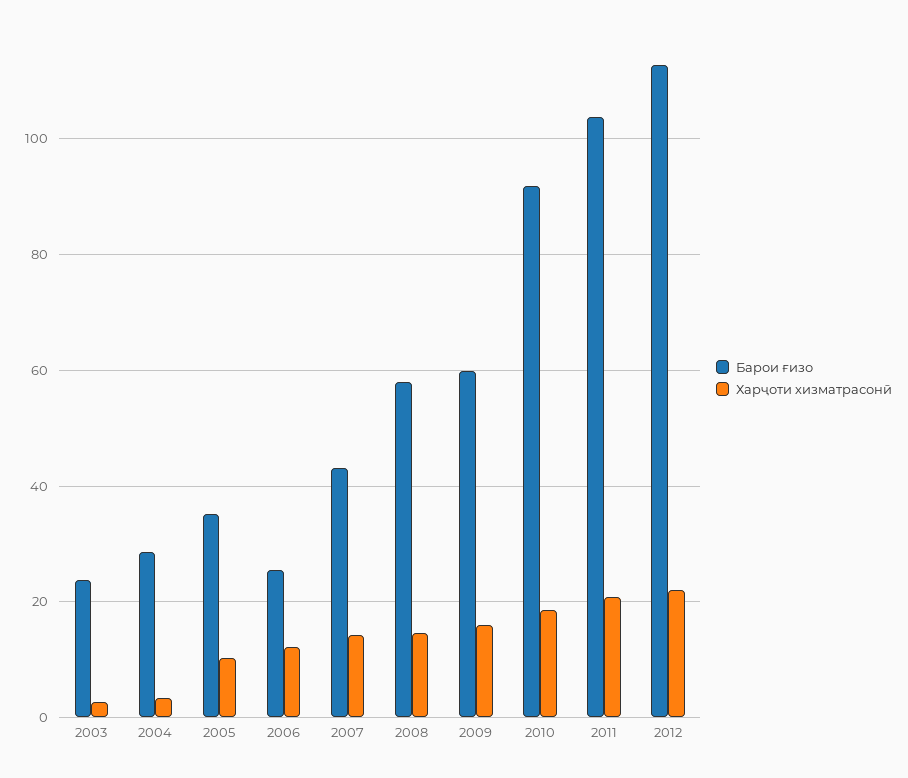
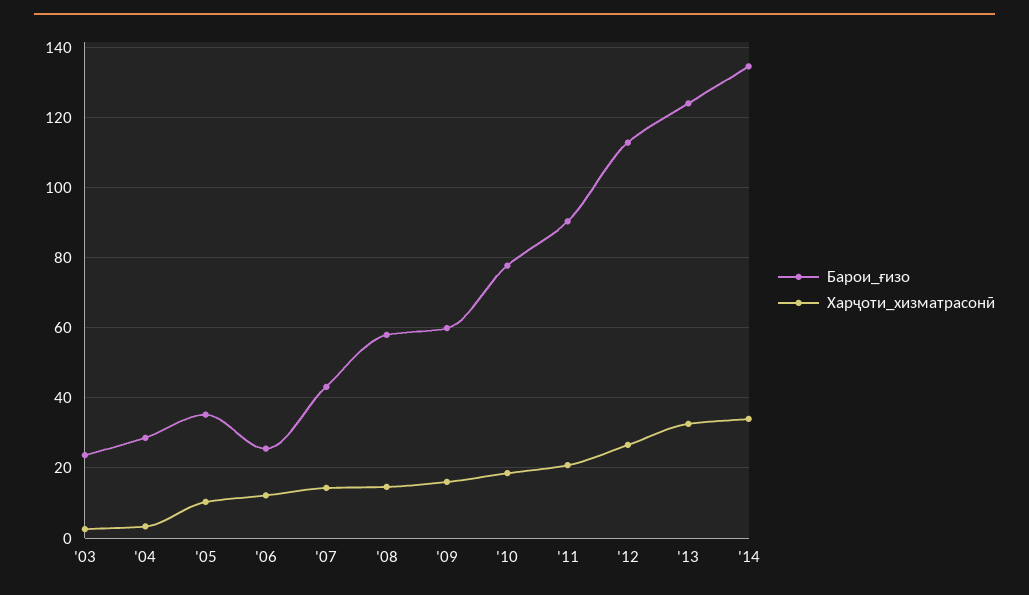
Барои ғизо, 2010: 92 -> 78
Барои ғизо, 2011: 104 -> 90
Харҷоти хизматрасонӣ, 2012: 22 -> 26
Барои ғизо, '13: none -> 124
Харҷоти хизматрасонӣ, '13: none -> 32
Барои ғизо, '14: none -> 134
Харҷоти хизматрасонӣ, '14: none -> 34

